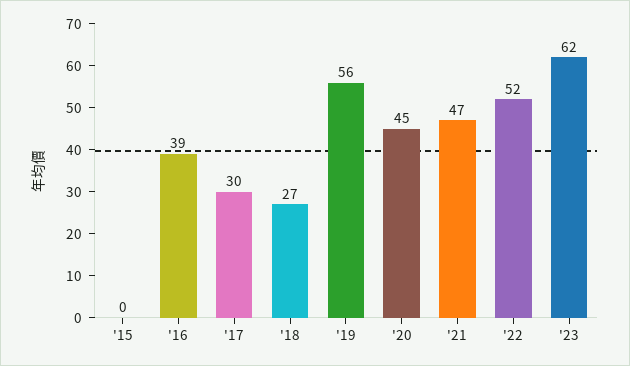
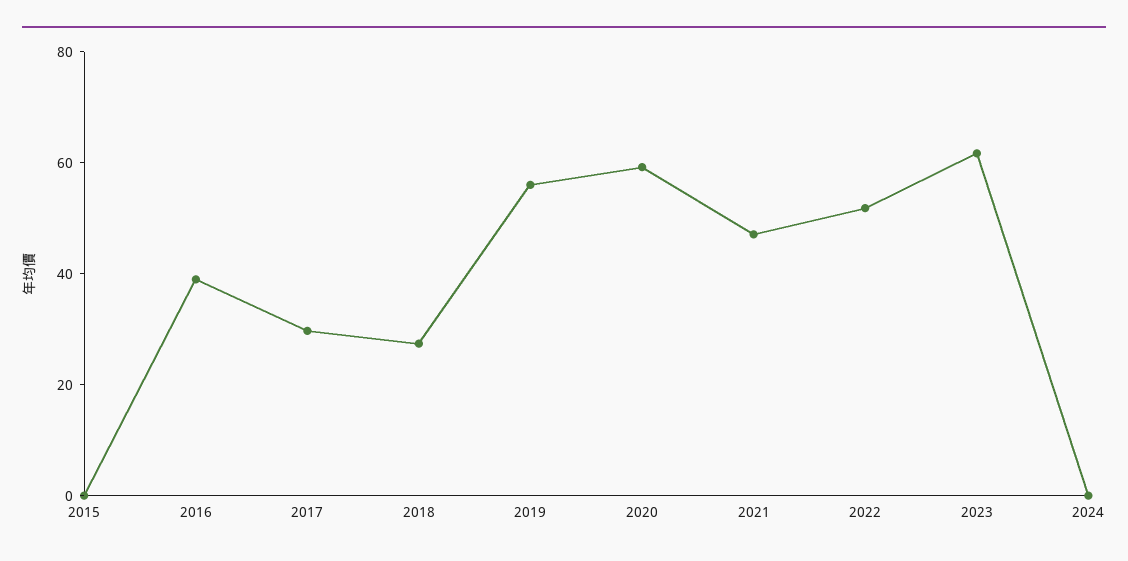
'20: 45 -> 60
2024: none -> 0

